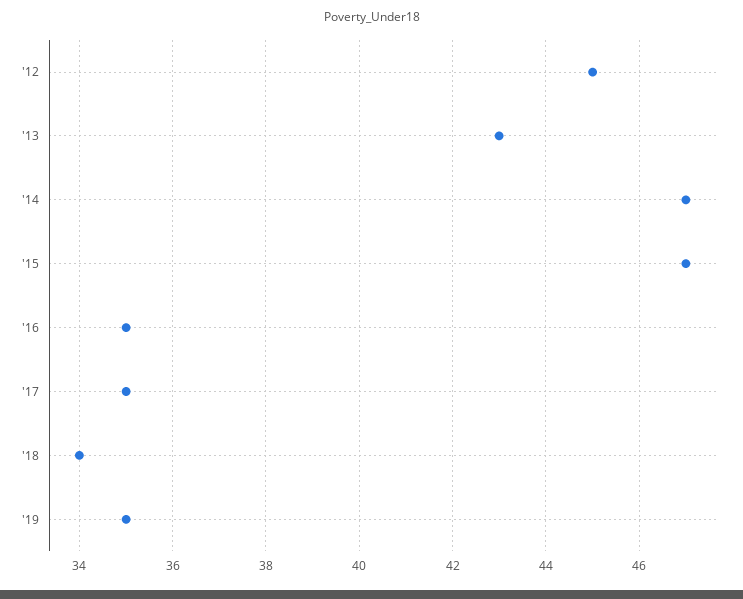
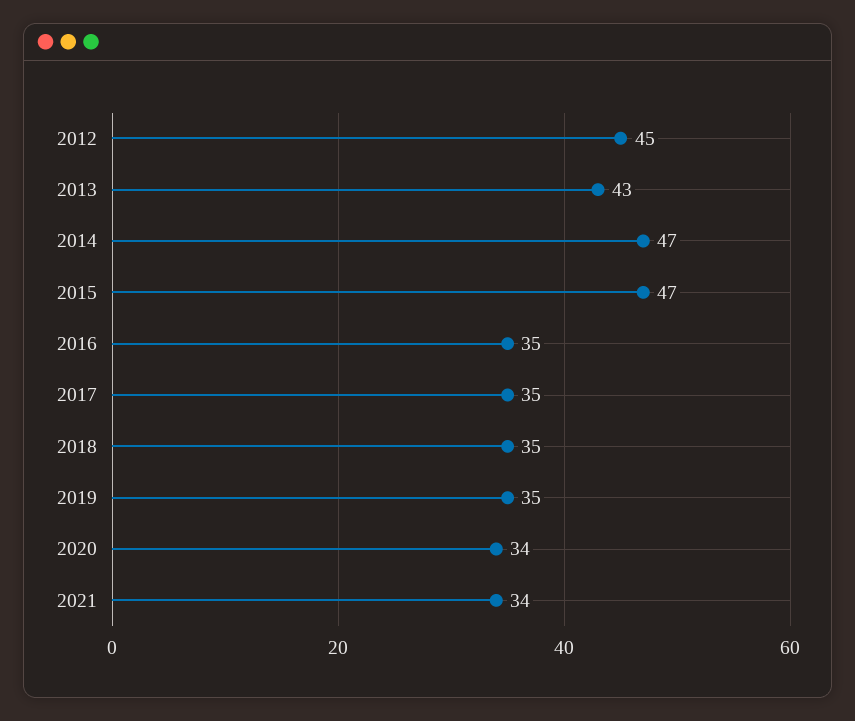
'18: 34 -> 35
2020: none -> 34
2021: none -> 34

